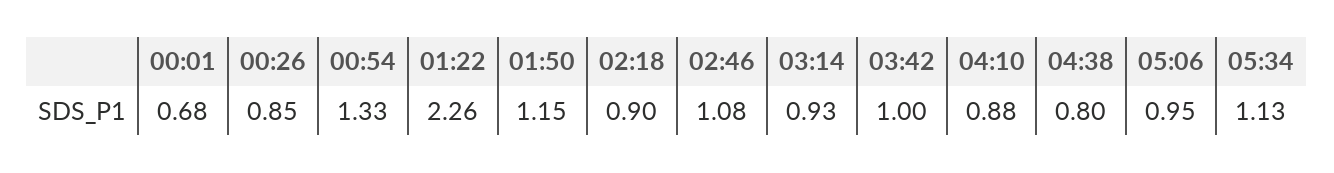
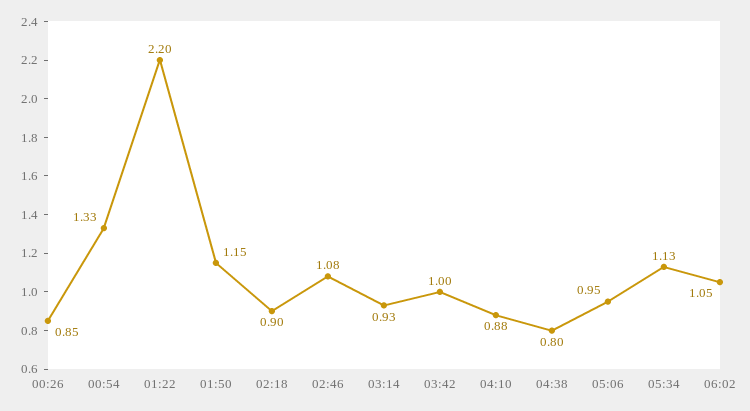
00:01: 0.68 -> none
01:22: 2.26 -> 2.2
06:02: none -> 1.05

